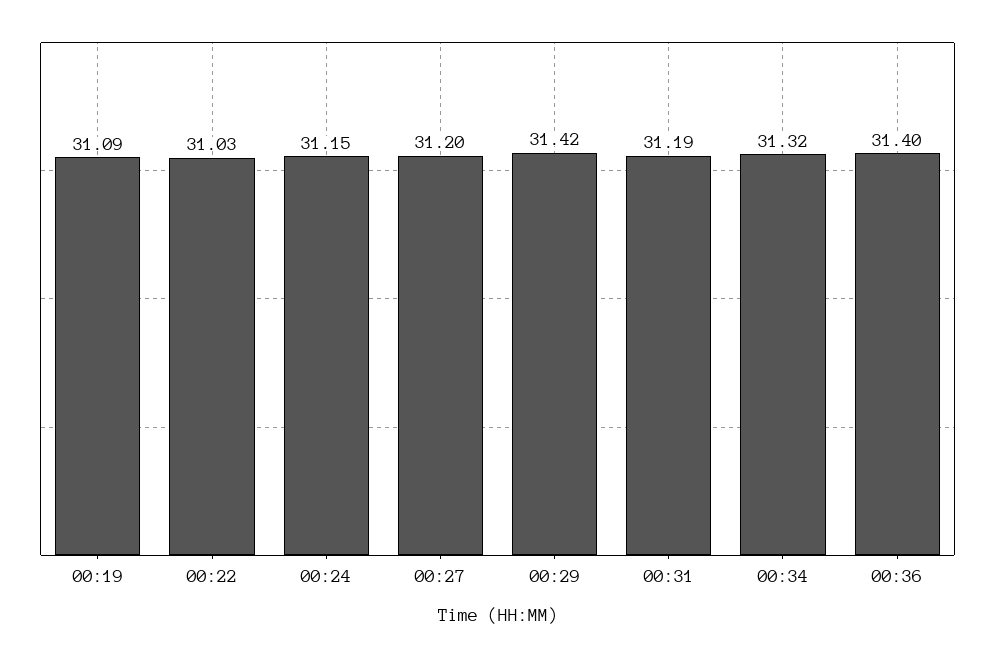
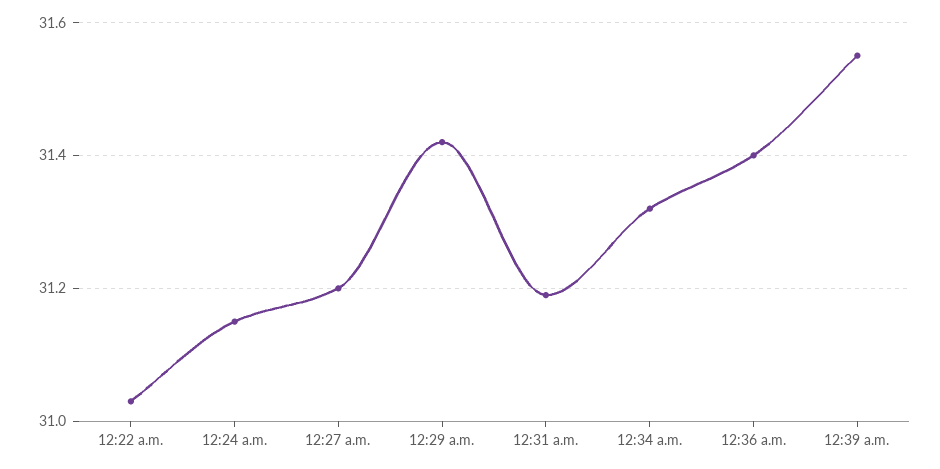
00:19: 31.09 -> none
12:39 a.m.: none -> 31.55

